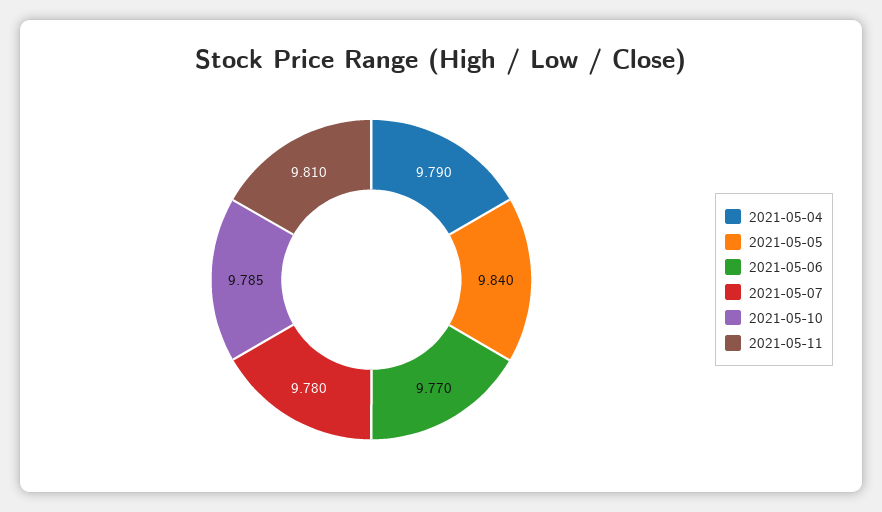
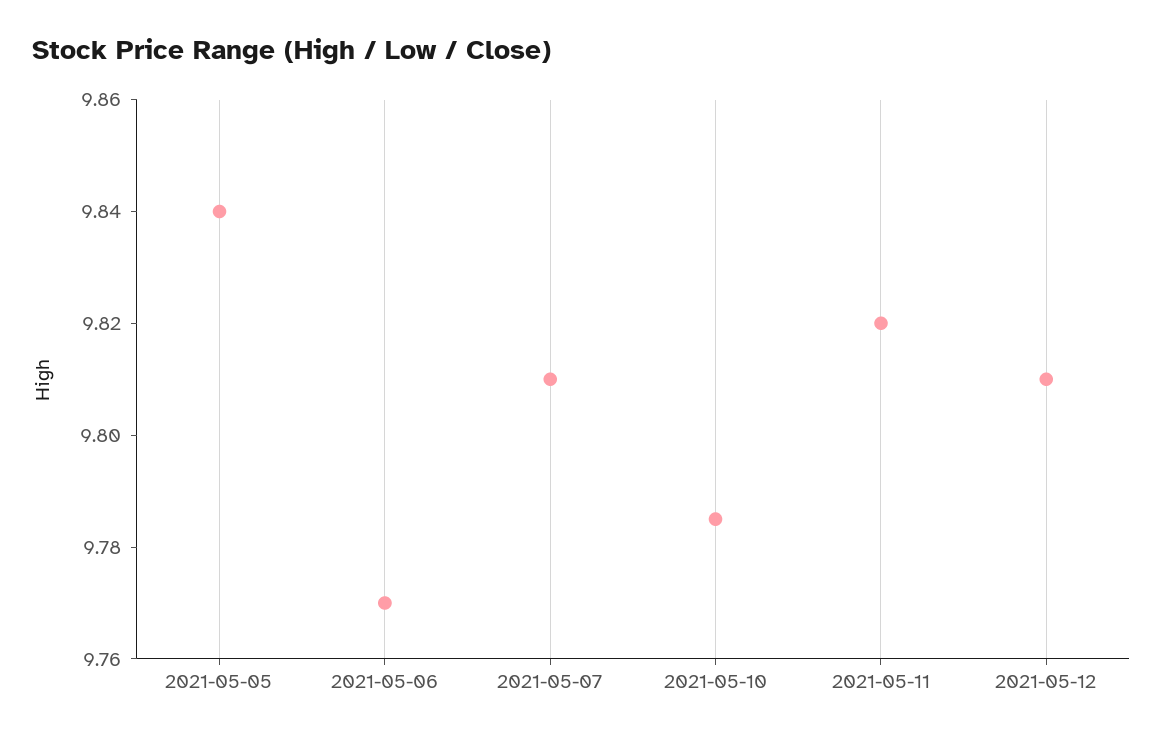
2021-05-04: 9.79 -> none
2021-05-07: 9.78 -> 9.81
2021-05-11: 9.81 -> 9.82
2021-05-12: none -> 9.81

